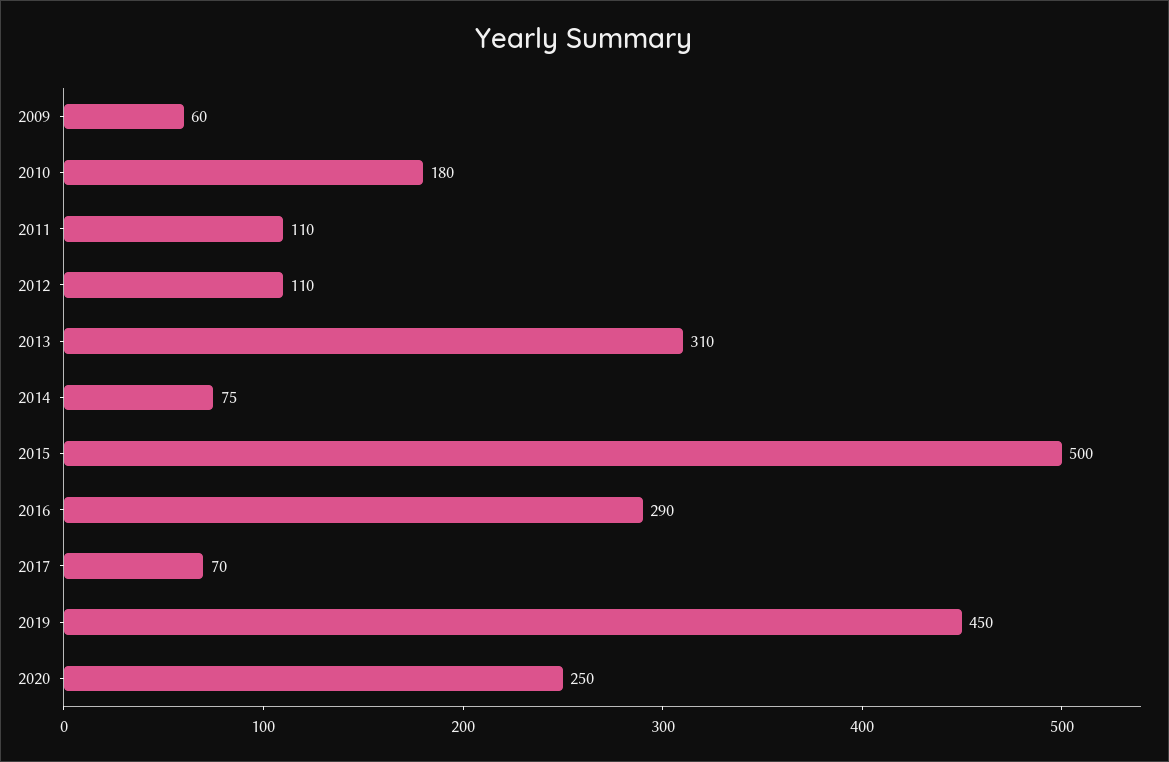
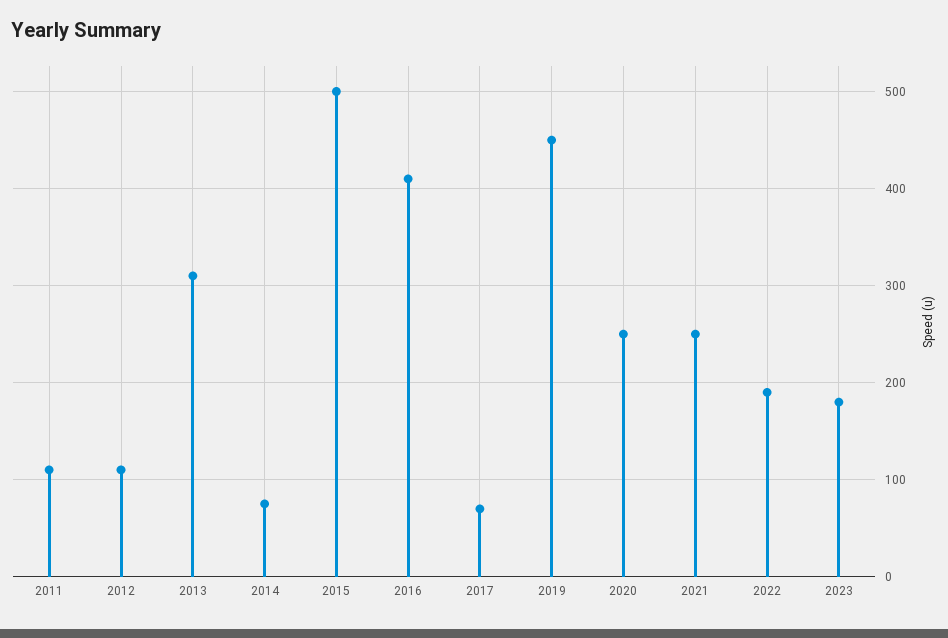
2009: 60 -> none
2010: 180 -> none
2016: 290 -> 410
2021: none -> 250
2022: none -> 190
2023: none -> 180

